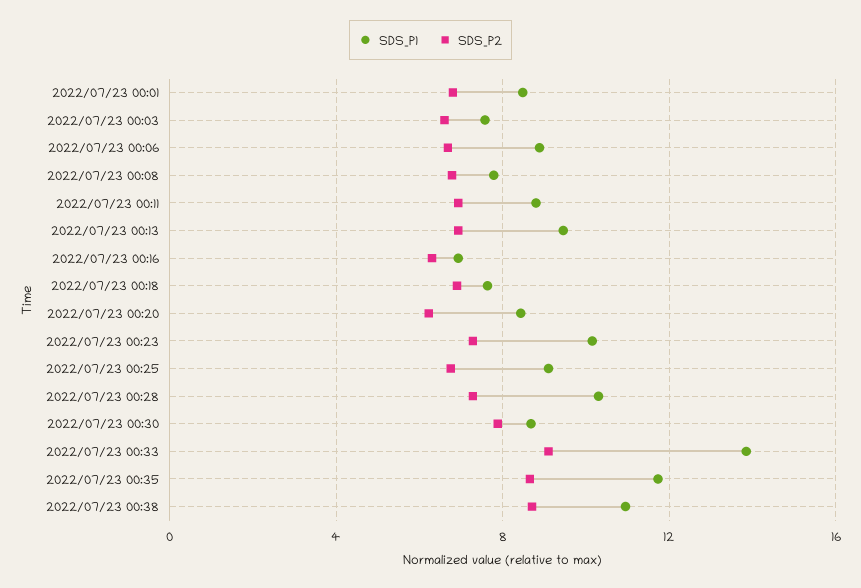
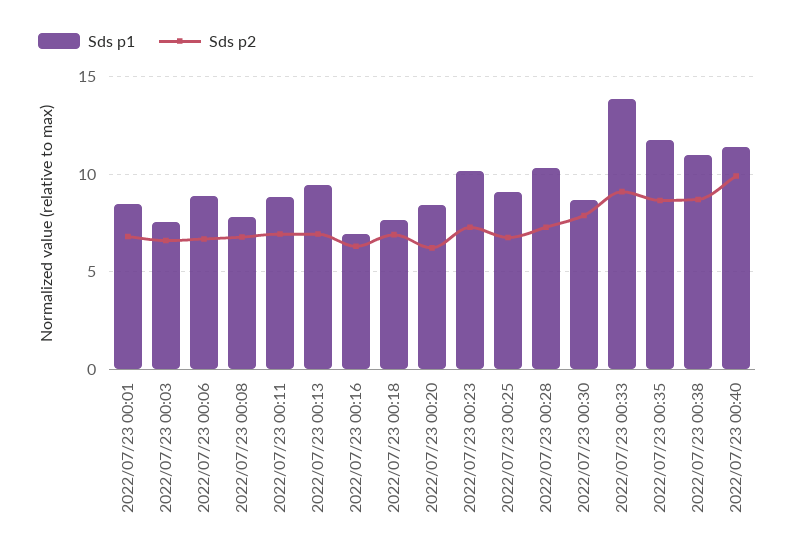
SDS_P1, 2022/07/23 00:40: none -> 11.5
SDS_P2, 2022/07/23 00:40: none -> 10

